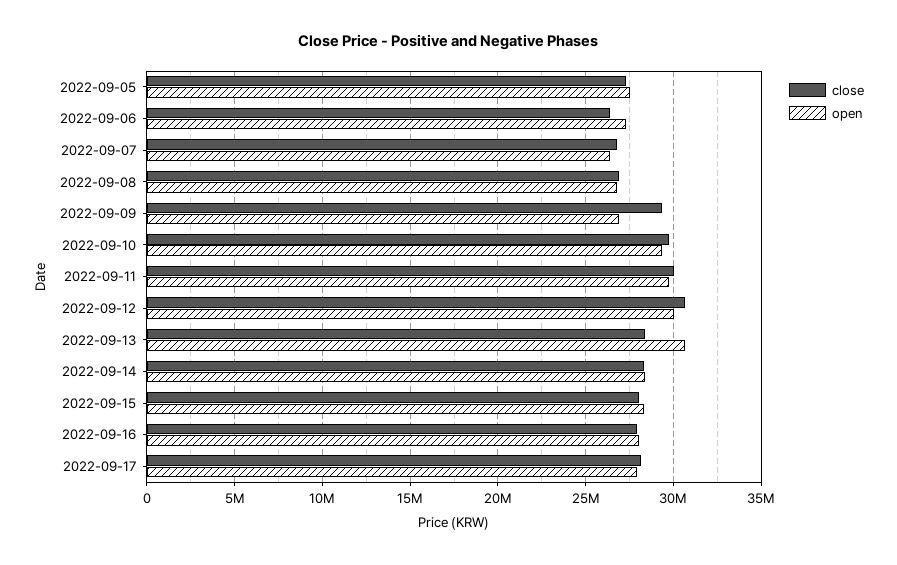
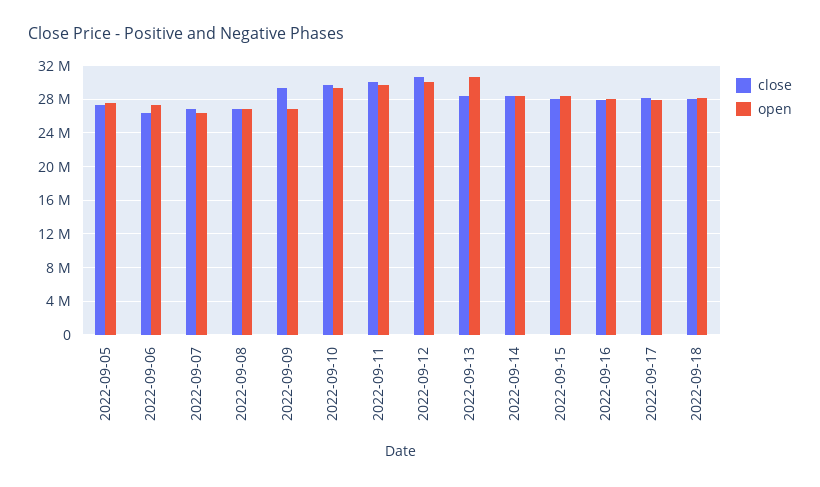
close, 2022-09-18: none -> 28000000
open, 2022-09-18: none -> 28000000

